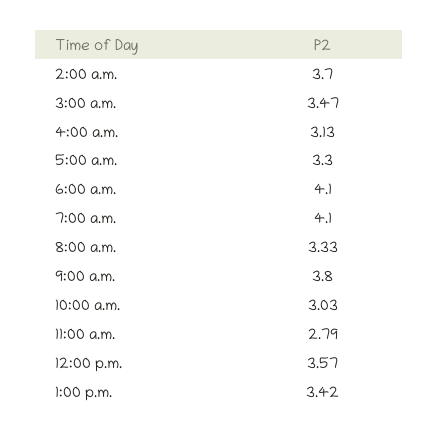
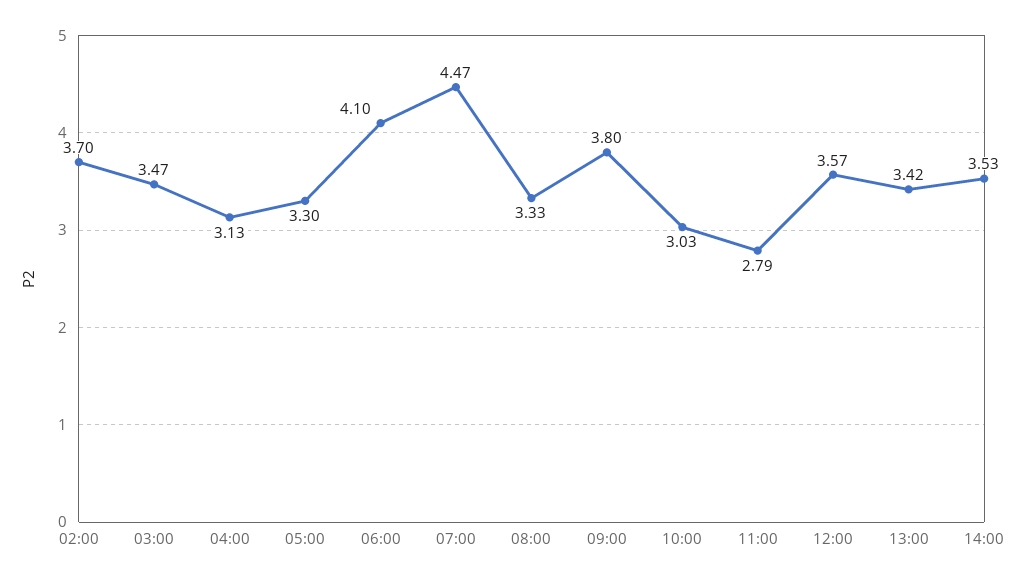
7:00 a.m.: 4.1 -> 4.47
14:00: none -> 3.53

